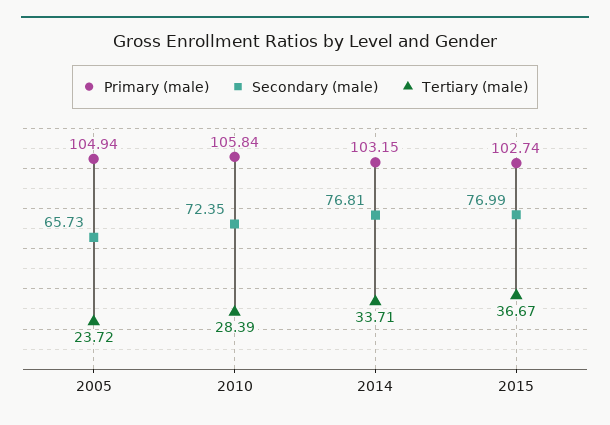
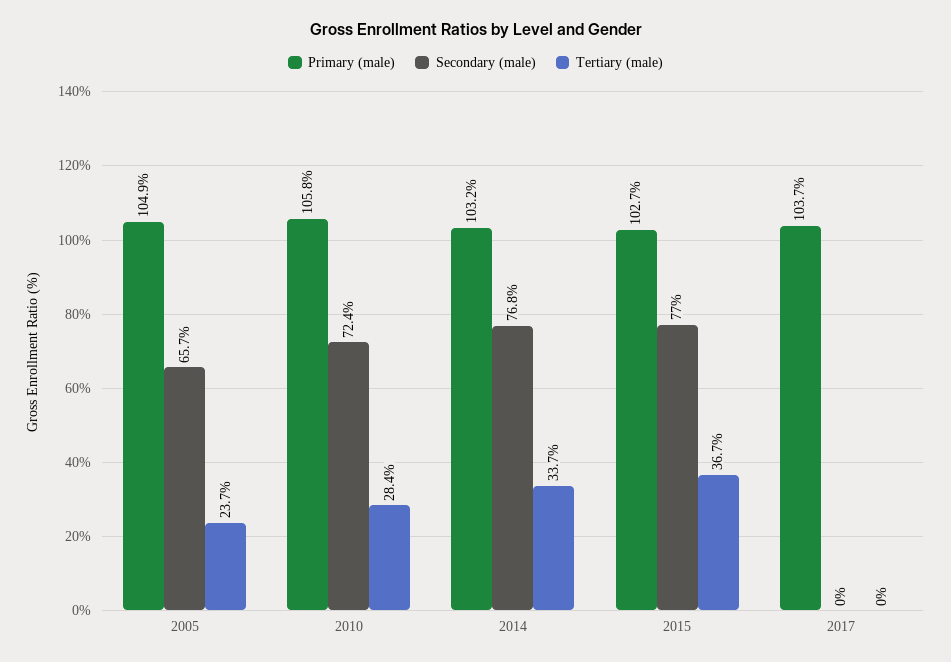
Primary (male), 2017: none -> 103.7
Secondary (male), 2017: none -> 0
Tertiary (male), 2017: none -> 0

